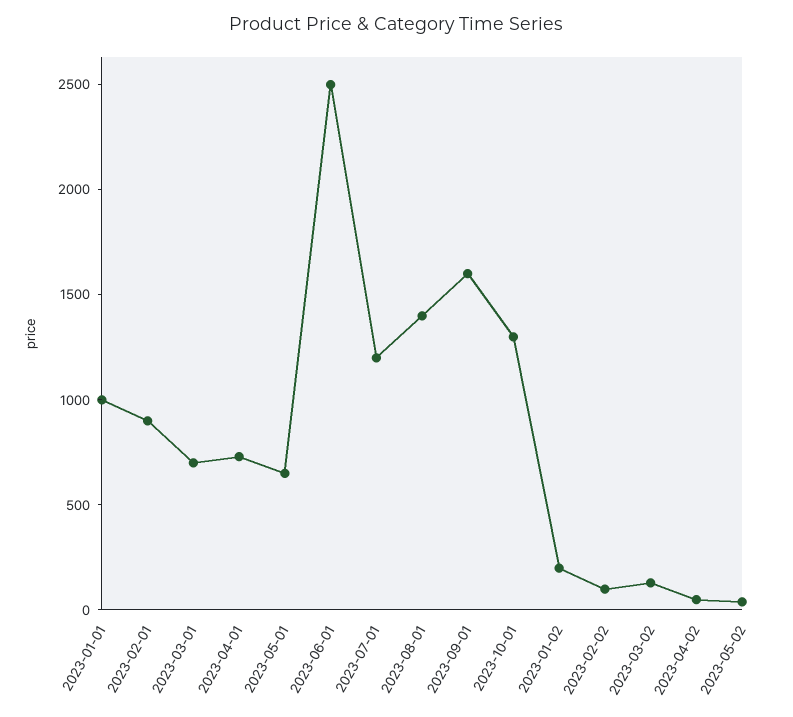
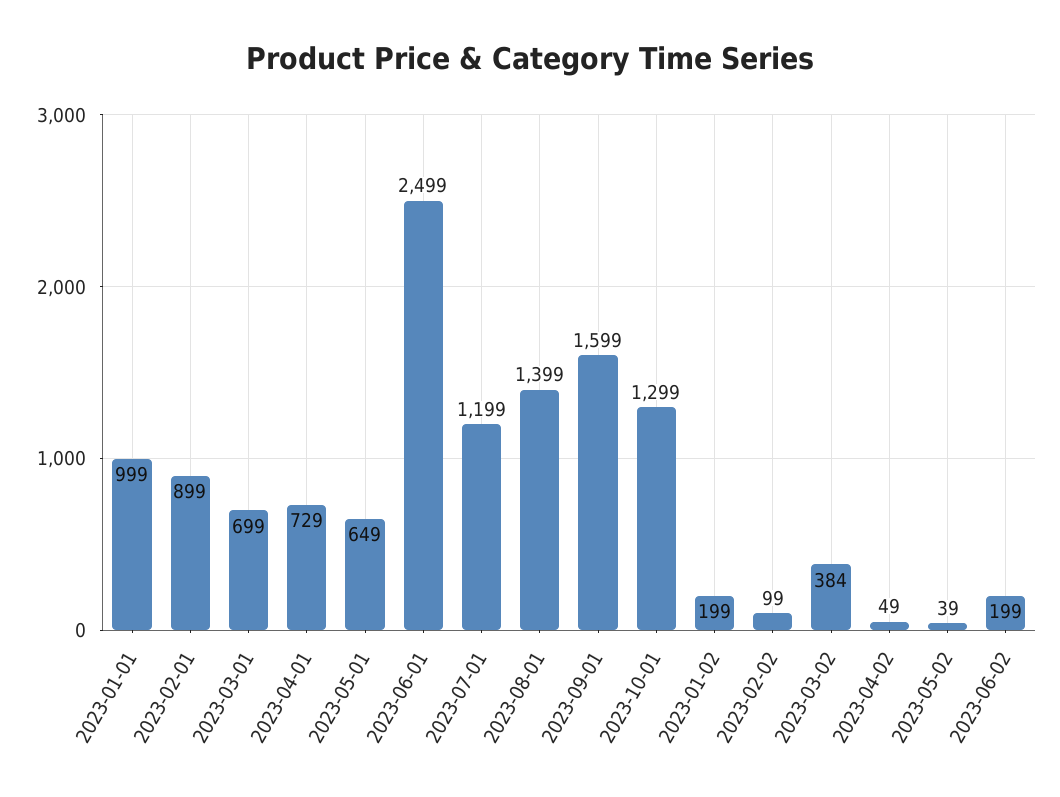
2023-03-02: 100 -> 384
2023-06-02: none -> 199

